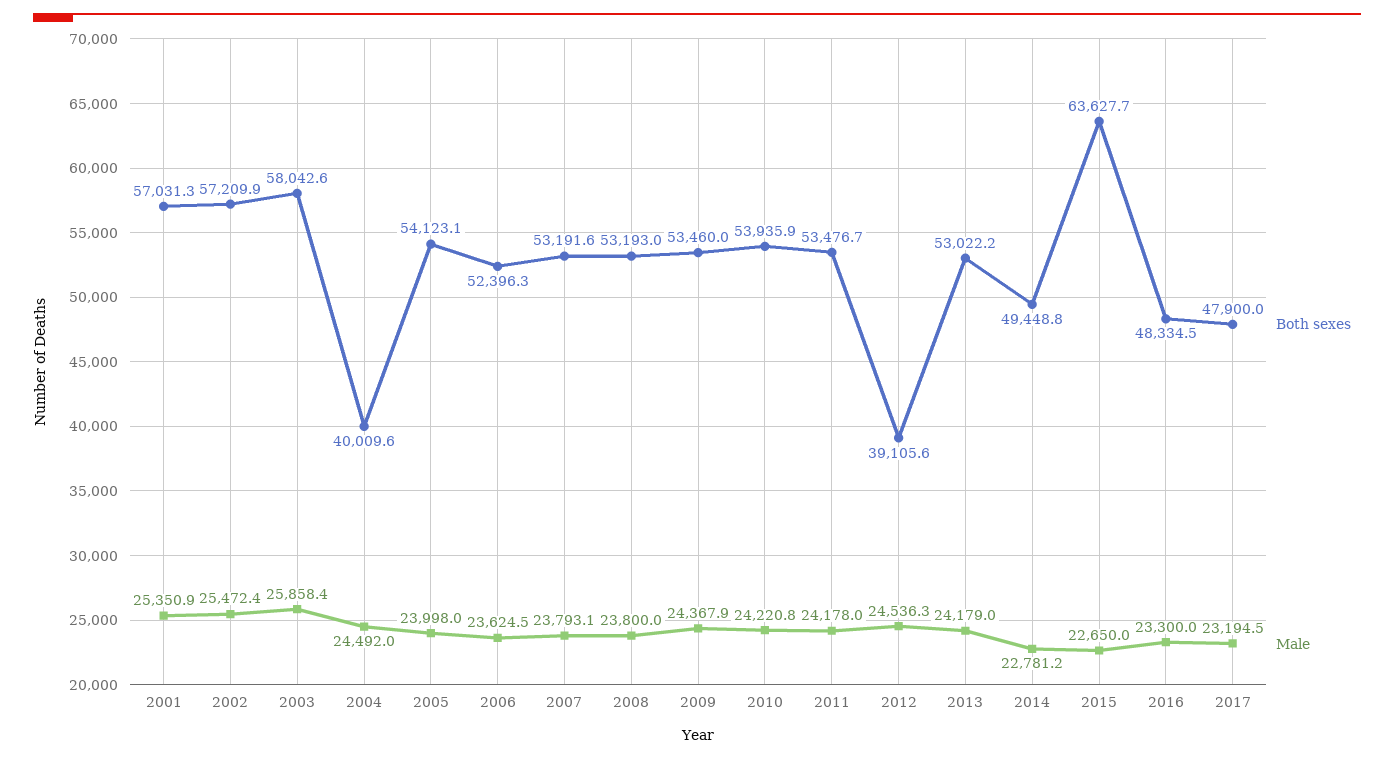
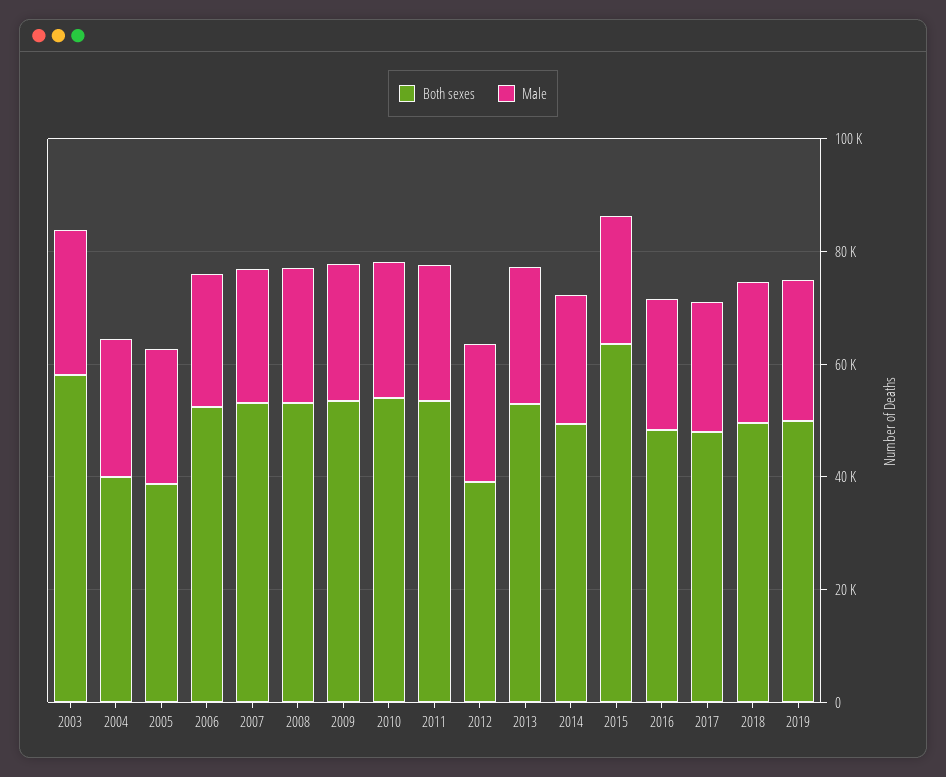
Both sexes, 2001: 57031.3 -> none
Male, 2001: 25350.9 -> none
Both sexes, 2002: 57209.9 -> none
Male, 2002: 25472.4 -> none
Both sexes, 2005: 54123.1 -> 40000
Both sexes, 2018: none -> 50000
Male, 2018: none -> 25000
Both sexes, 2019: none -> 50000
Male, 2019: none -> 25000

